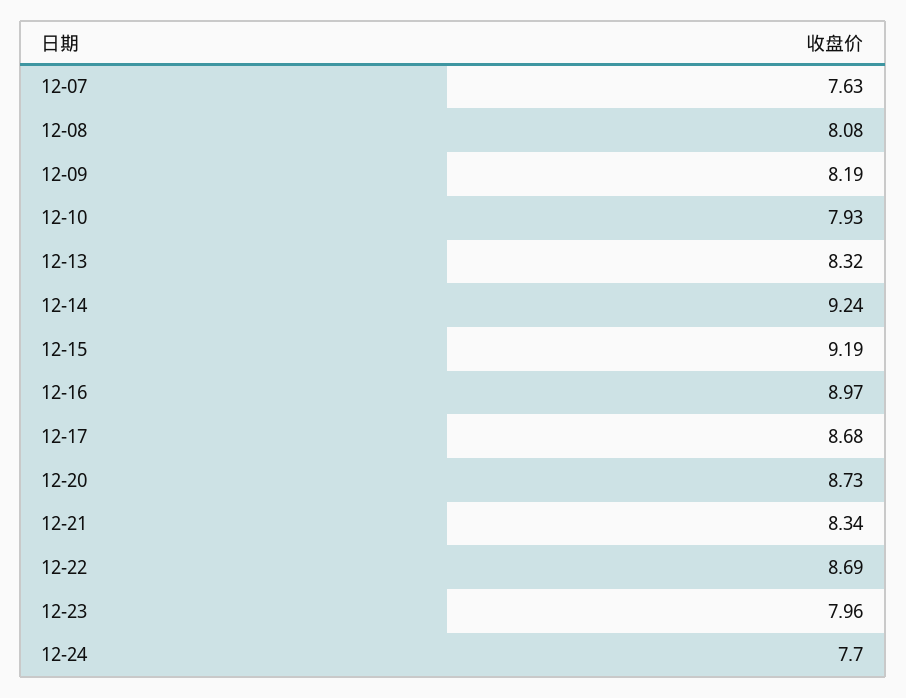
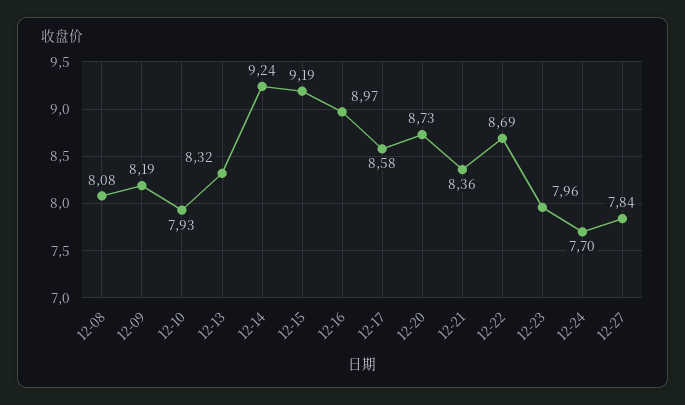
12-07: 7.63 -> none
12-17: 8.68 -> 8.58
12-21: 8.34 -> 8.36
12-27: none -> 7.84

